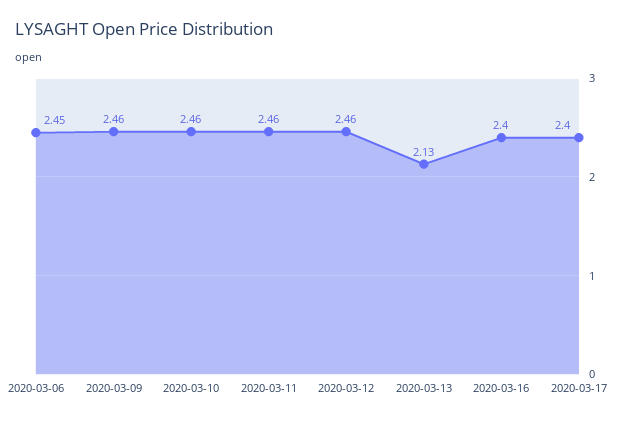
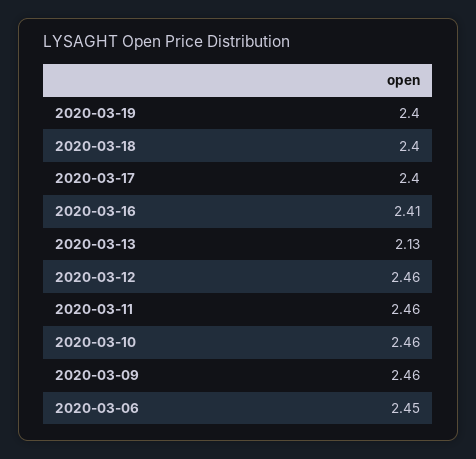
2020-03-16: 2.4 -> 2.41
2020-03-19: none -> 2.4
2020-03-18: none -> 2.4

